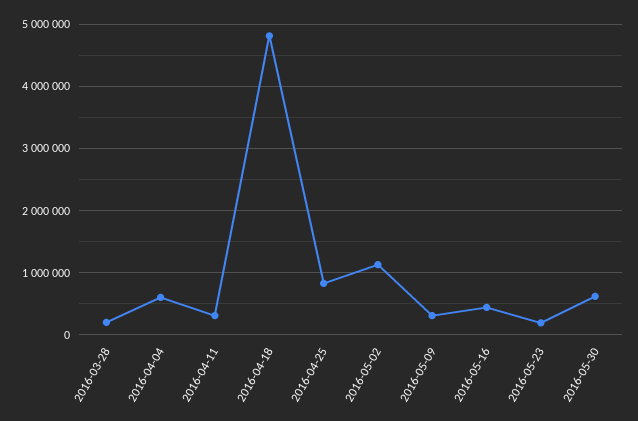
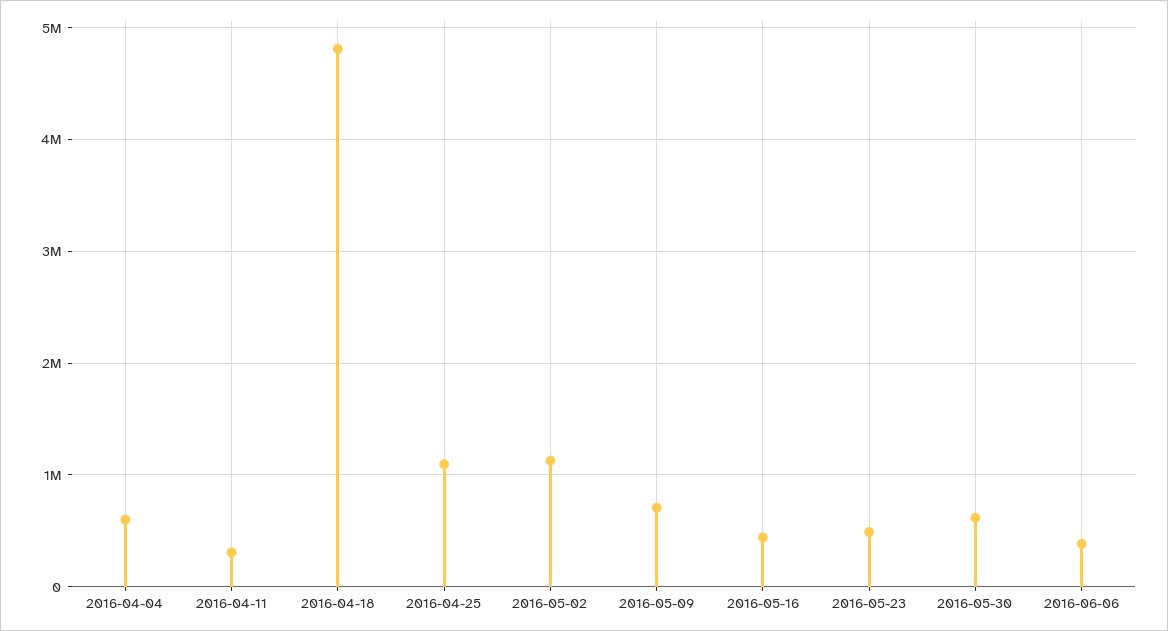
2016-03-28: 200000 -> none
2016-04-25: 800000 -> 1100000
2016-05-09: 300000 -> 700000
2016-05-23: 200000 -> 500000
2016-06-06: none -> 400000

